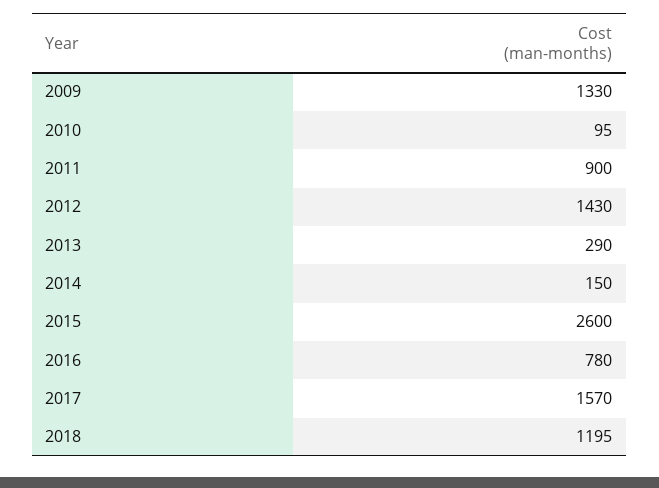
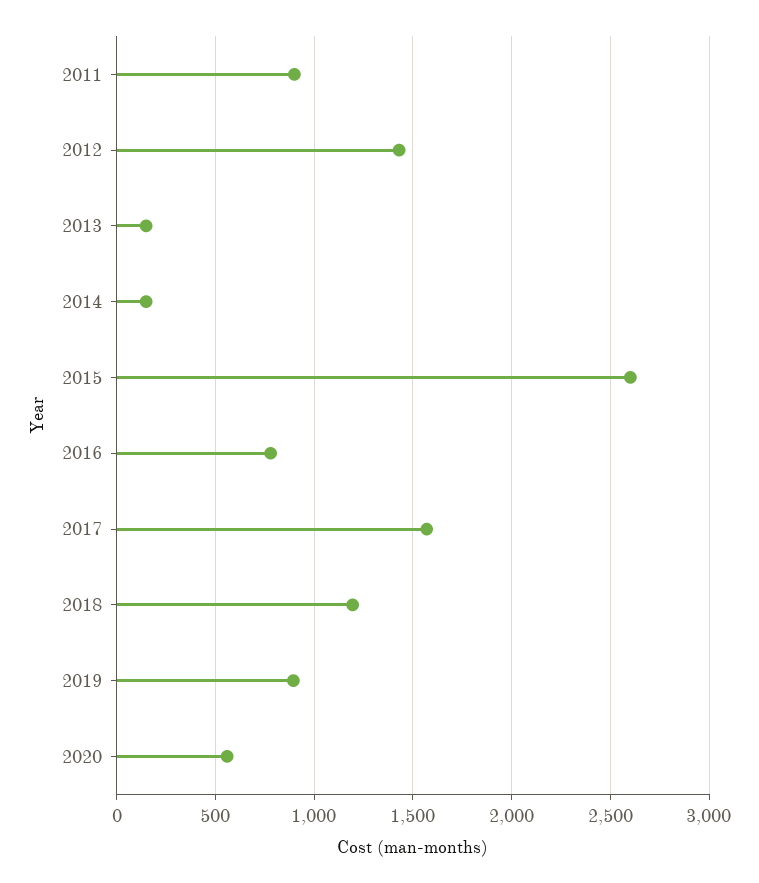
2009: 1330 -> none
2010: 95 -> none
2013: 290 -> 150
2019: none -> 900
2020: none -> 550

